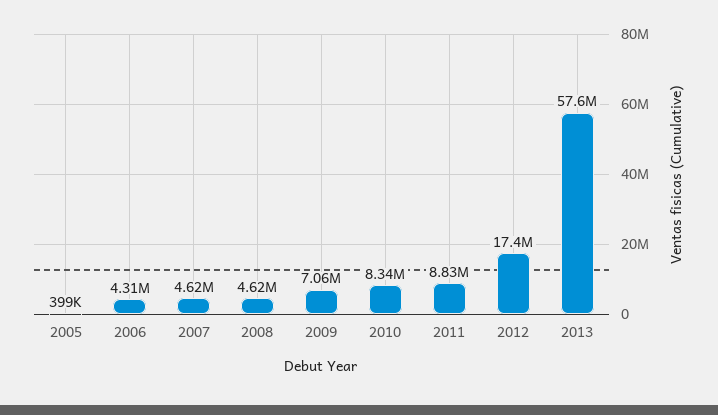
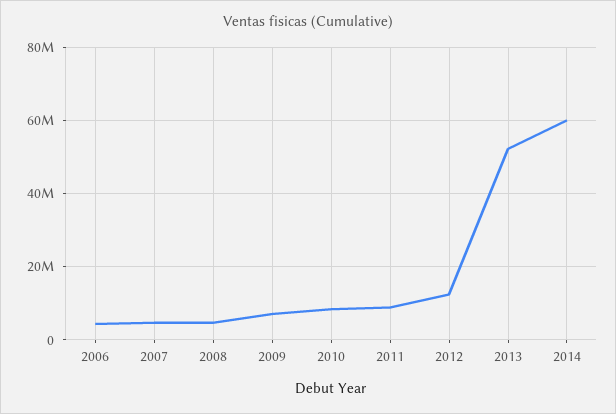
2005: 399000 -> none
2012: 17400000 -> 12000000
2013: 57600000 -> 52000000
2014: none -> 60000000

